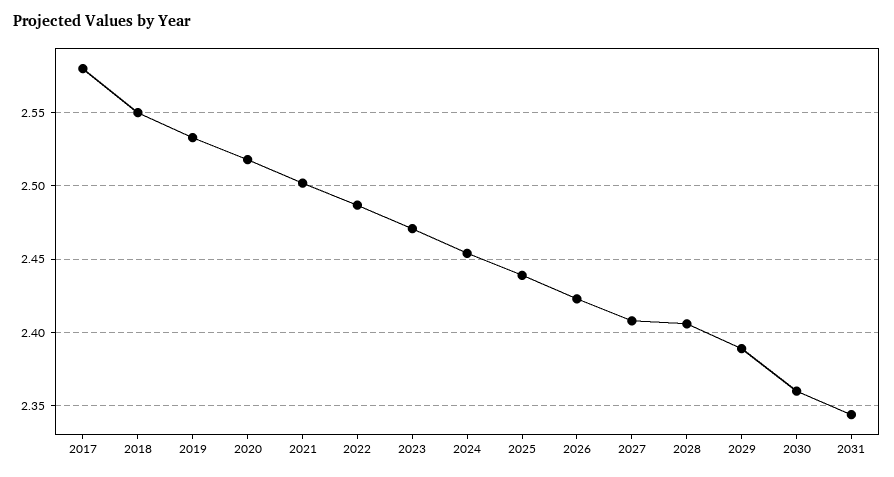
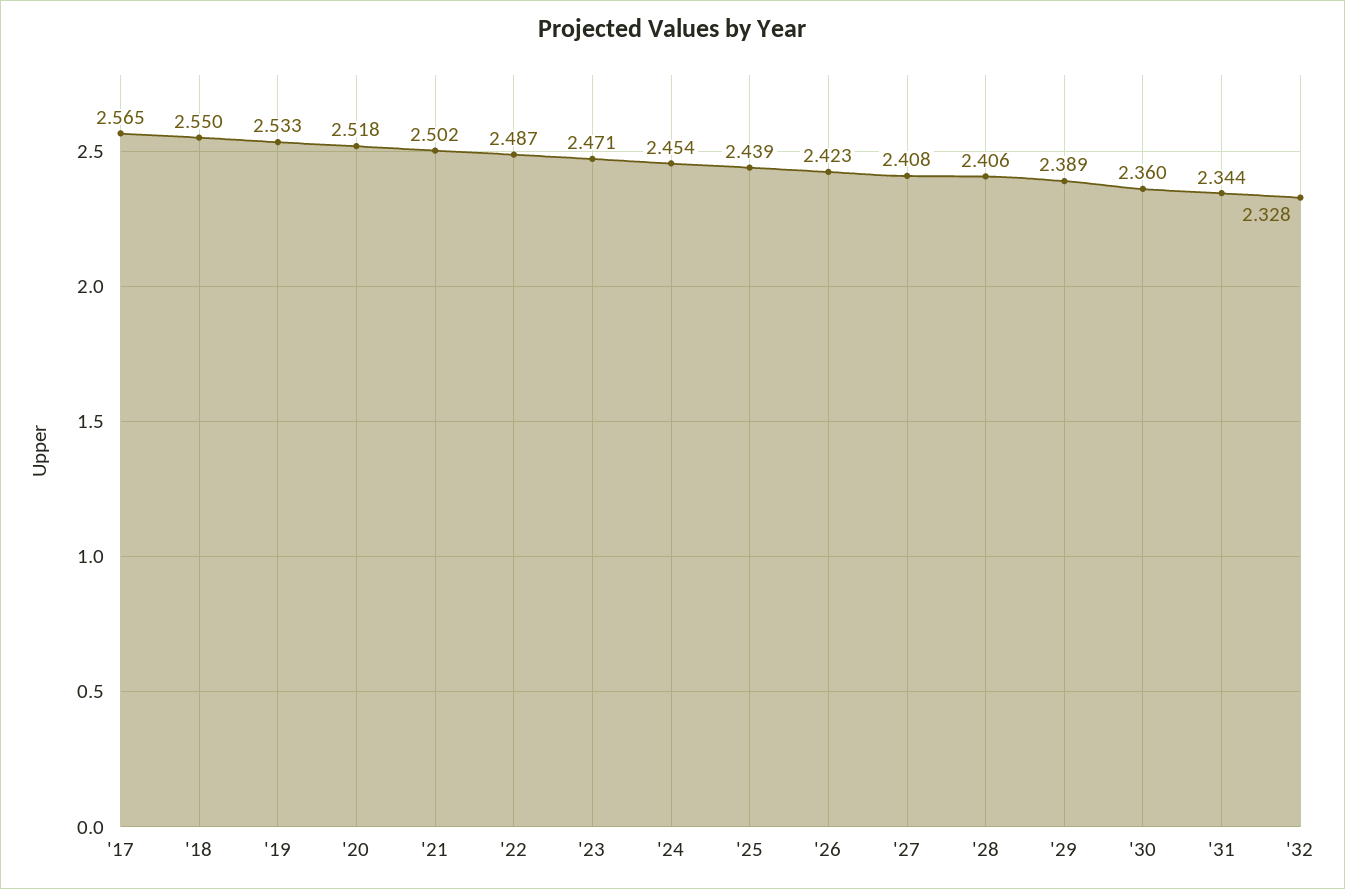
2017: 2.58 -> 2.565
'32: none -> 2.328

